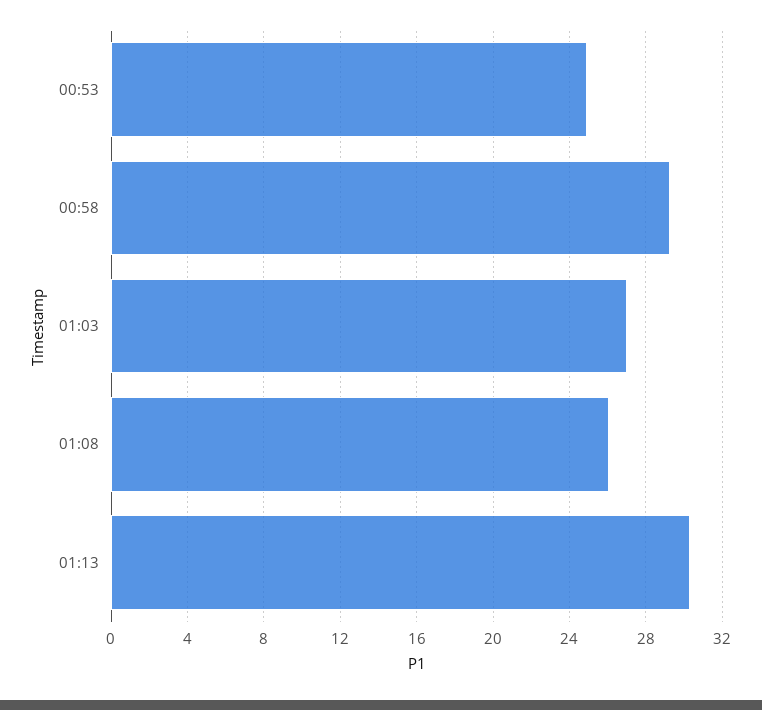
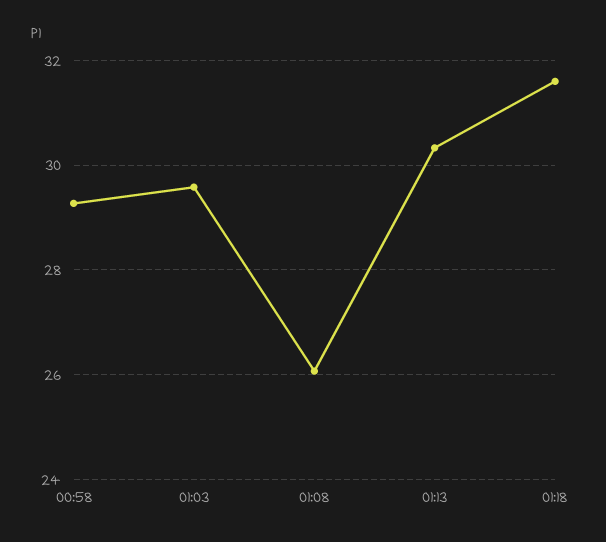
00:53: 25 -> none
01:03: 27 -> 29.6
01:18: none -> 31.6

